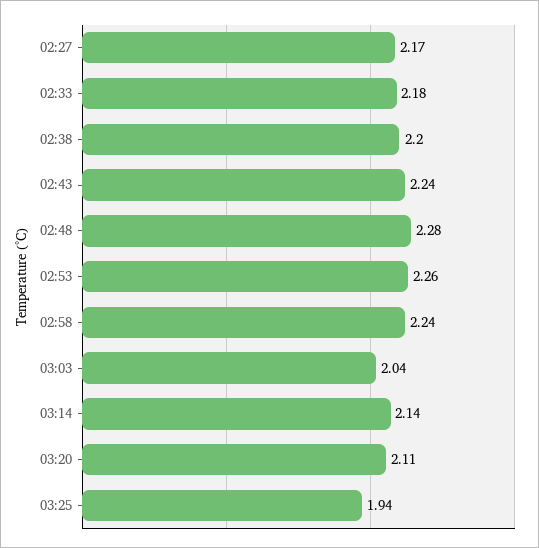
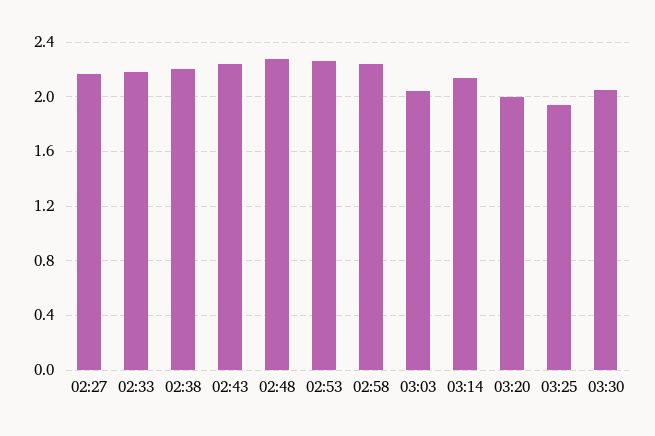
03:20: 2.11 -> 2
03:30: none -> 2.05

